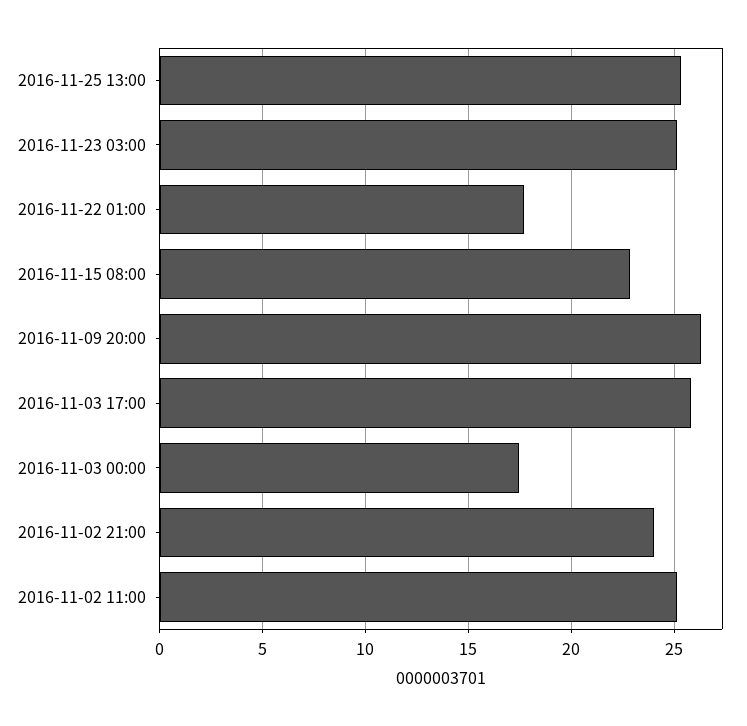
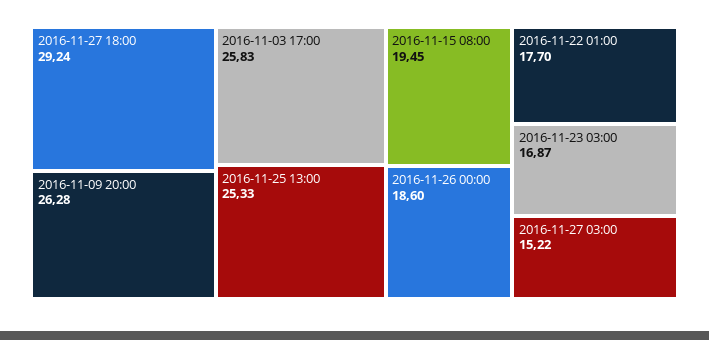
2016-11-23 03:00: 25 -> 16.87
2016-11-15 08:00: 23 -> 19.45
2016-11-03 00:00: 17.5 -> none
2016-11-02 21:00: 24 -> none
2016-11-02 11:00: 25 -> none
2016-11-27 18:00: none -> 29.24
2016-11-26 00:00: none -> 18.6
2016-11-27 03:00: none -> 15.22

